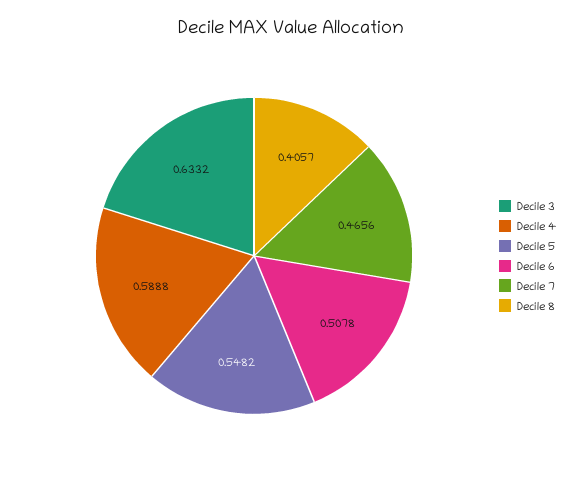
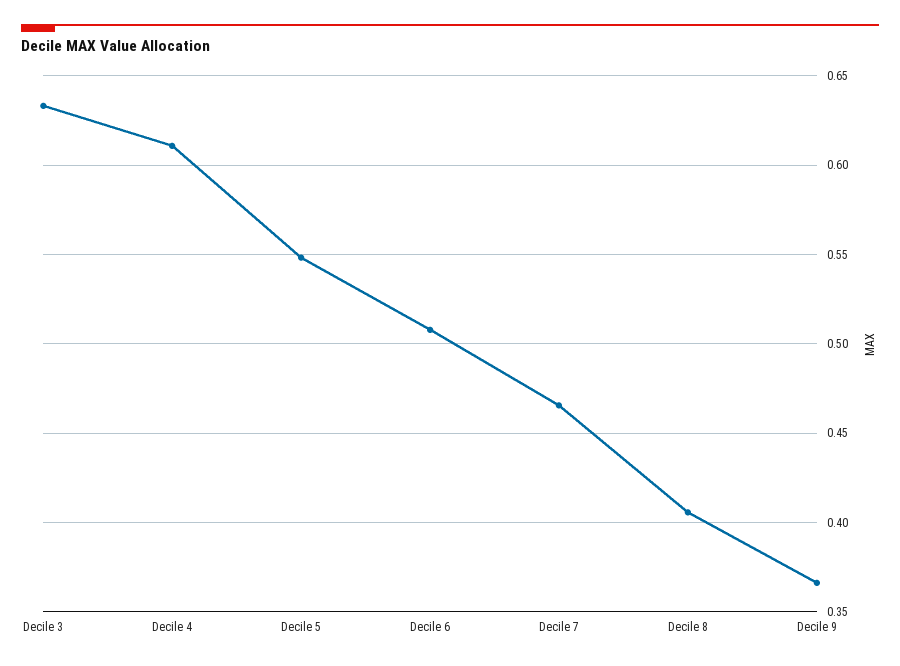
Decile 4: 0.5888 -> 0.61
Decile 9: none -> 0.365

